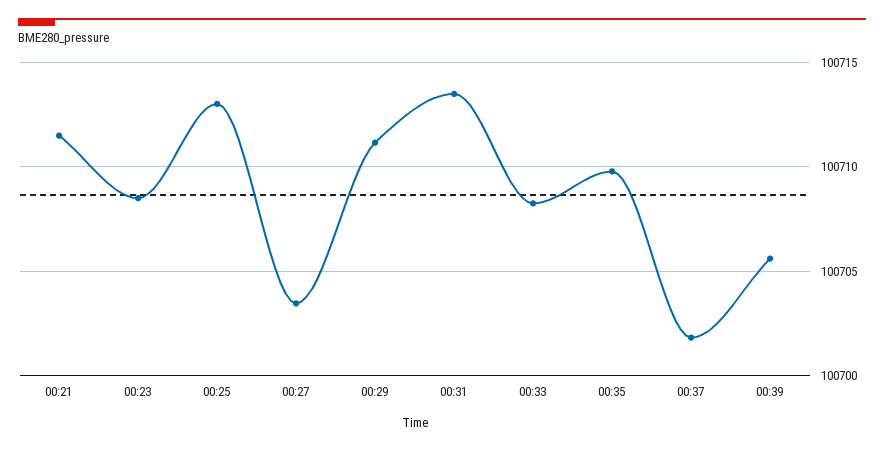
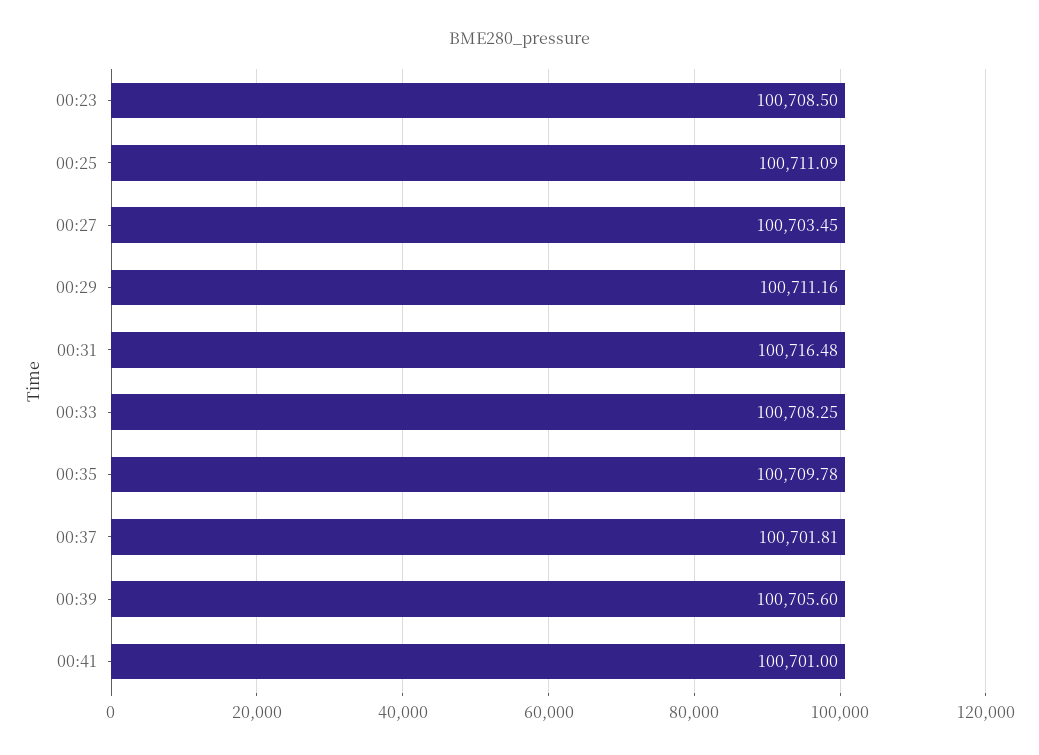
00:21: 100711.5 -> none
00:25: 100713 -> 100711.09
00:31: 100713.5 -> 100716.48
00:41: none -> 100701

